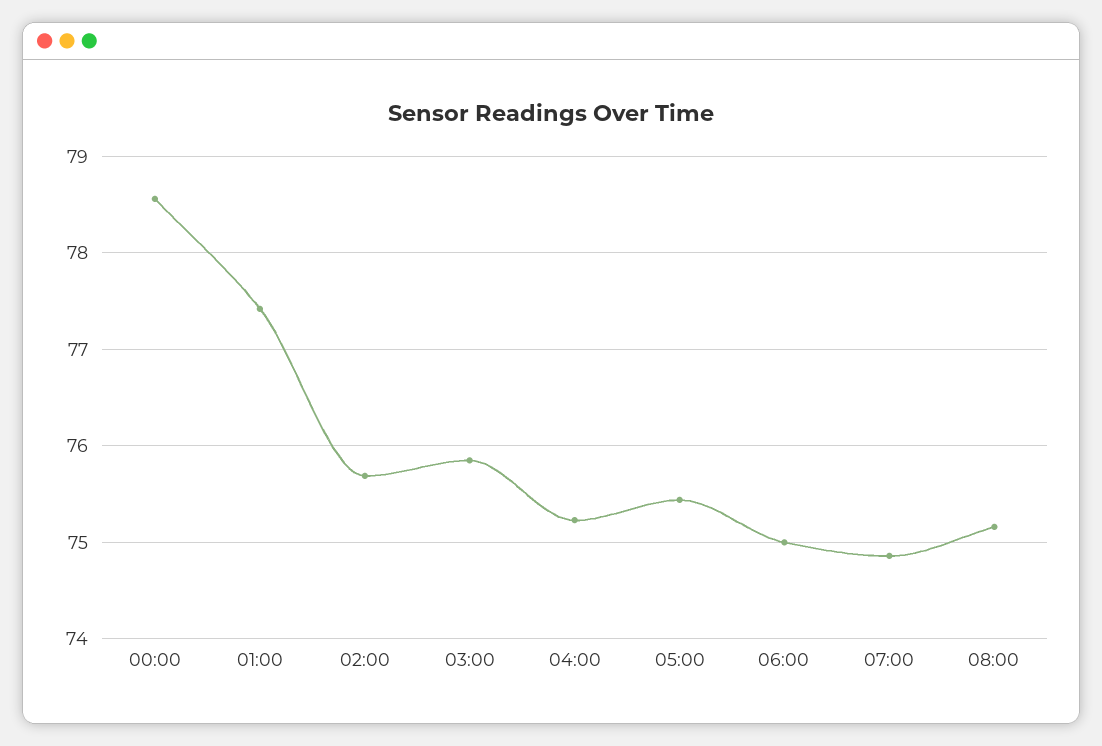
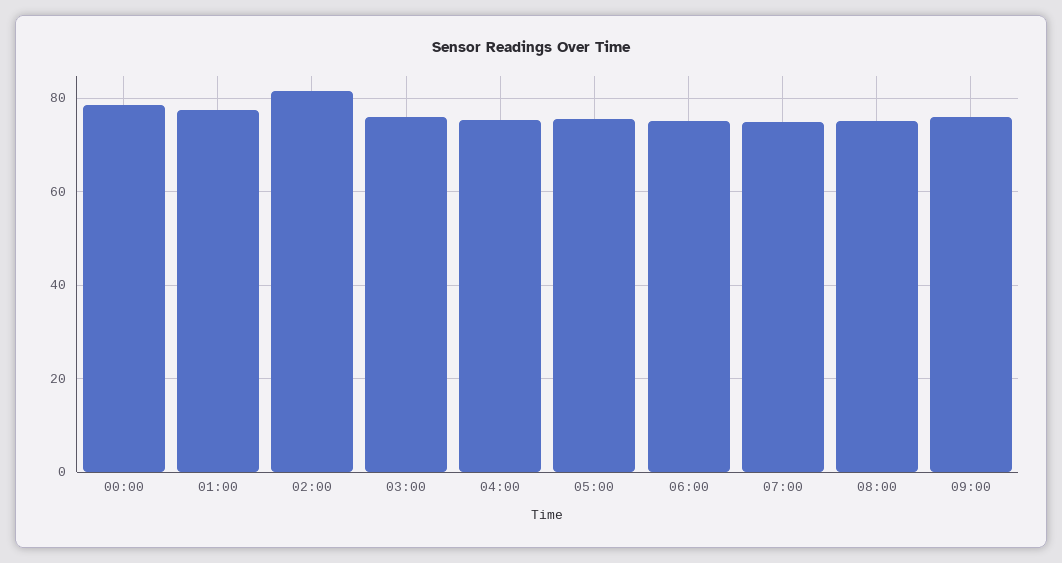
02:00: 75.7 -> 82
09:00: none -> 76

